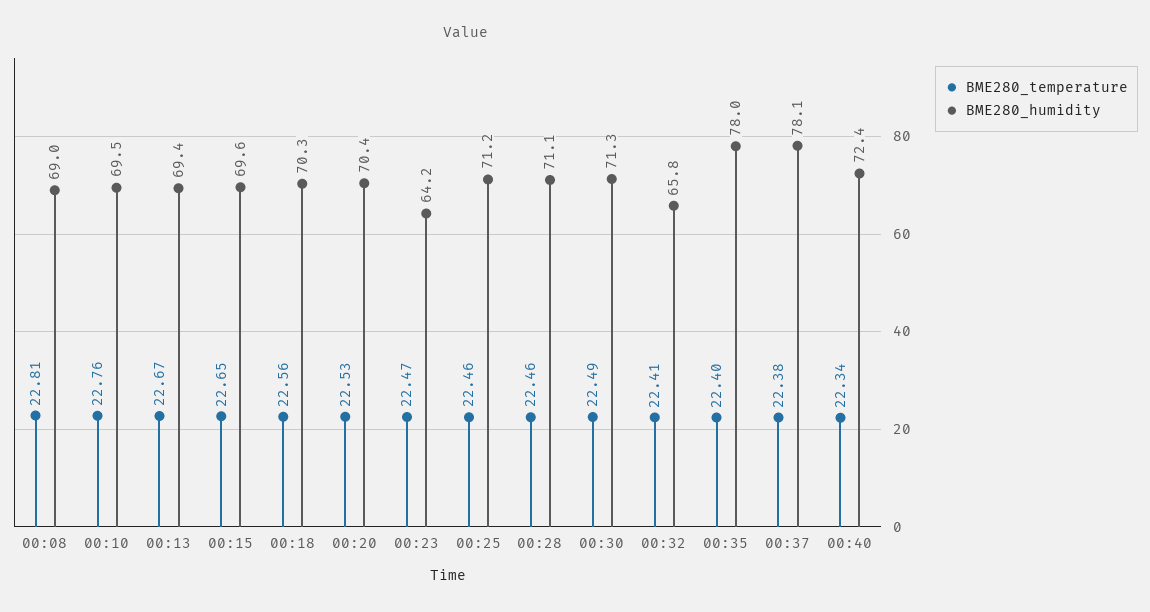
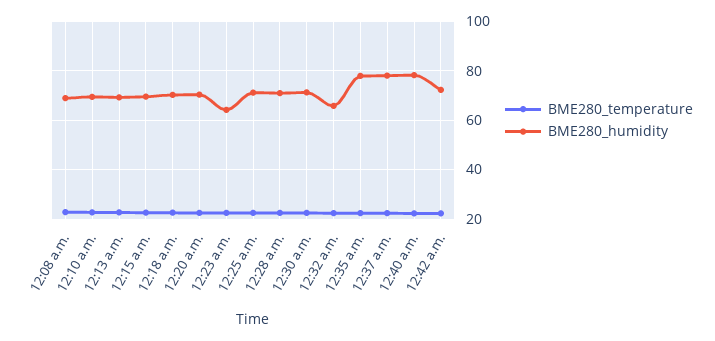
BME280_humidity, 00:40: 72.4 -> 77.5
BME280_temperature, 12:42 a.m.: none -> 22.5
BME280_humidity, 12:42 a.m.: none -> 72.5

